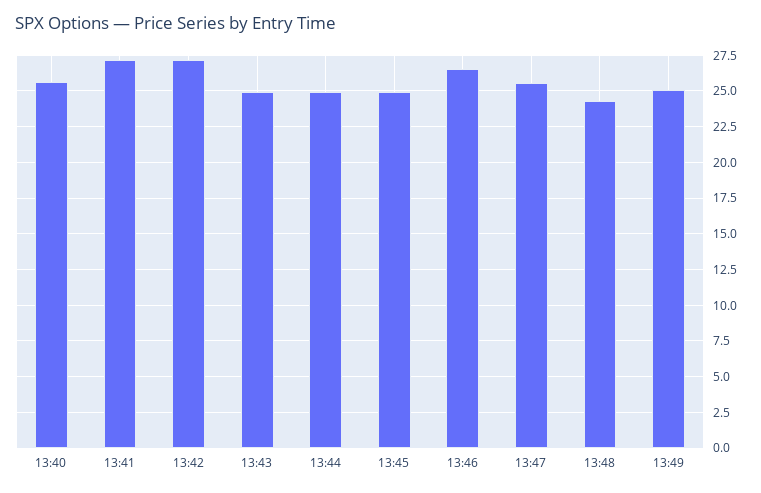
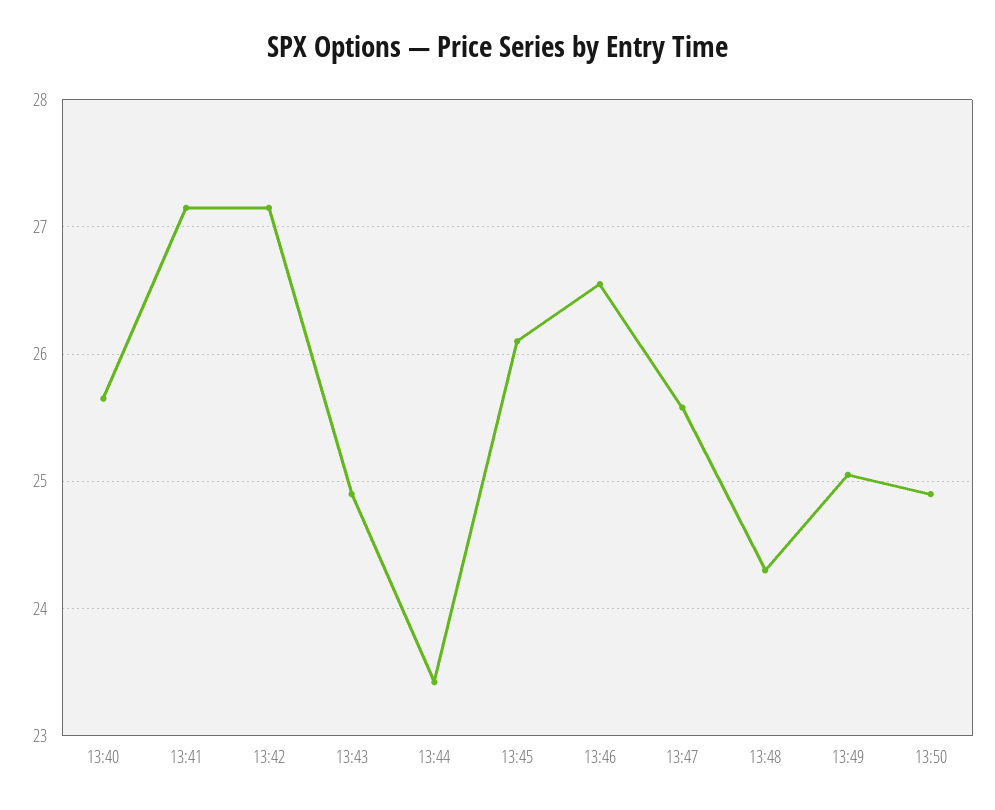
13:44: 25 -> 23.4
13:45: 25 -> 26.1
13:50: none -> 24.9

